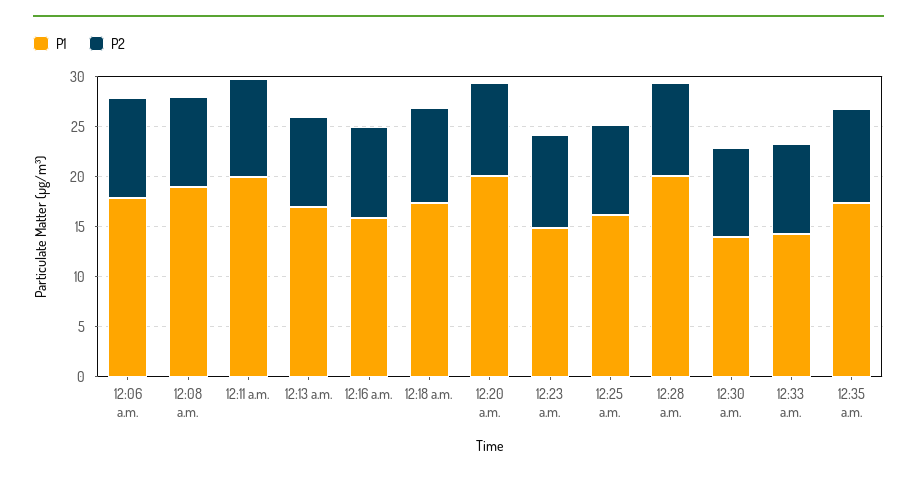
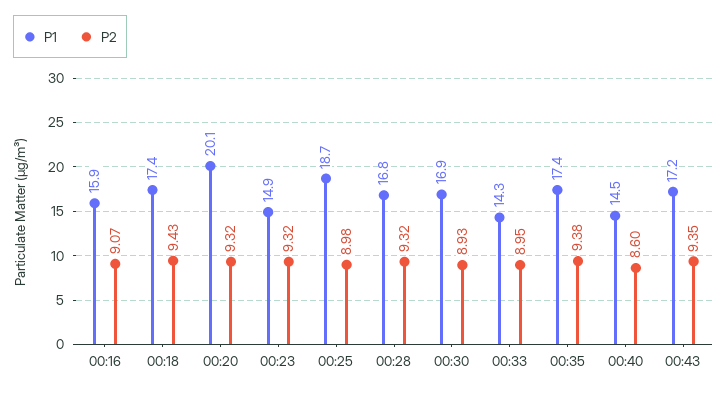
P1, 12:06 a.m.: 18 -> none
P2, 12:06 a.m.: 10 -> none
P1, 12:08 a.m.: 19 -> none
P2, 12:08 a.m.: 9 -> none
P1, 12:11 a.m.: 20 -> none
P2, 12:11 a.m.: 10 -> none
P1, 12:13 a.m.: 17 -> none
P2, 12:13 a.m.: 9 -> none
P1, 12:25 a.m.: 16 -> 18.7
P1, 12:28 a.m.: 20 -> 16.8
P1, 12:30 a.m.: 14 -> 16.9
P1, 00:40: none -> 14.5
P2, 00:40: none -> 8.6
P1, 00:43: none -> 17.2
P2, 00:43: none -> 9.35

